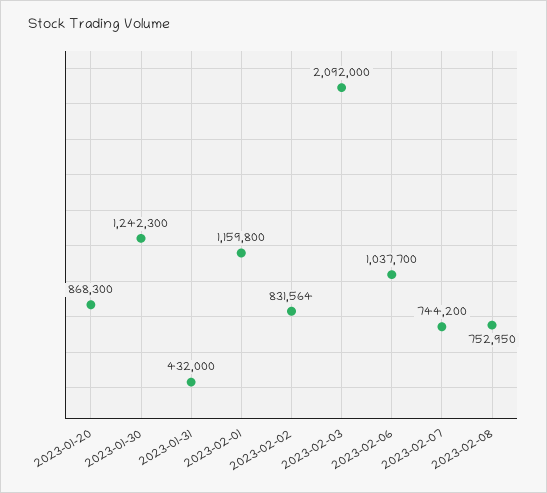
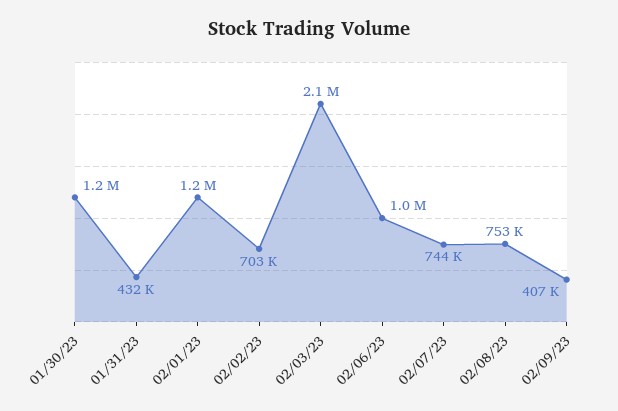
2023-01-20: 868300 -> none
2023-02-02: 831564 -> 703000
02/09/23: none -> 407000

